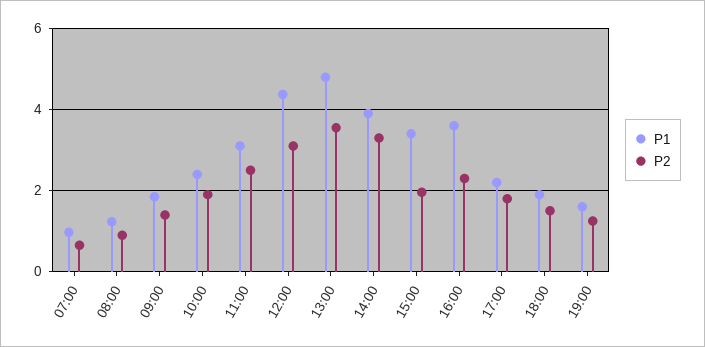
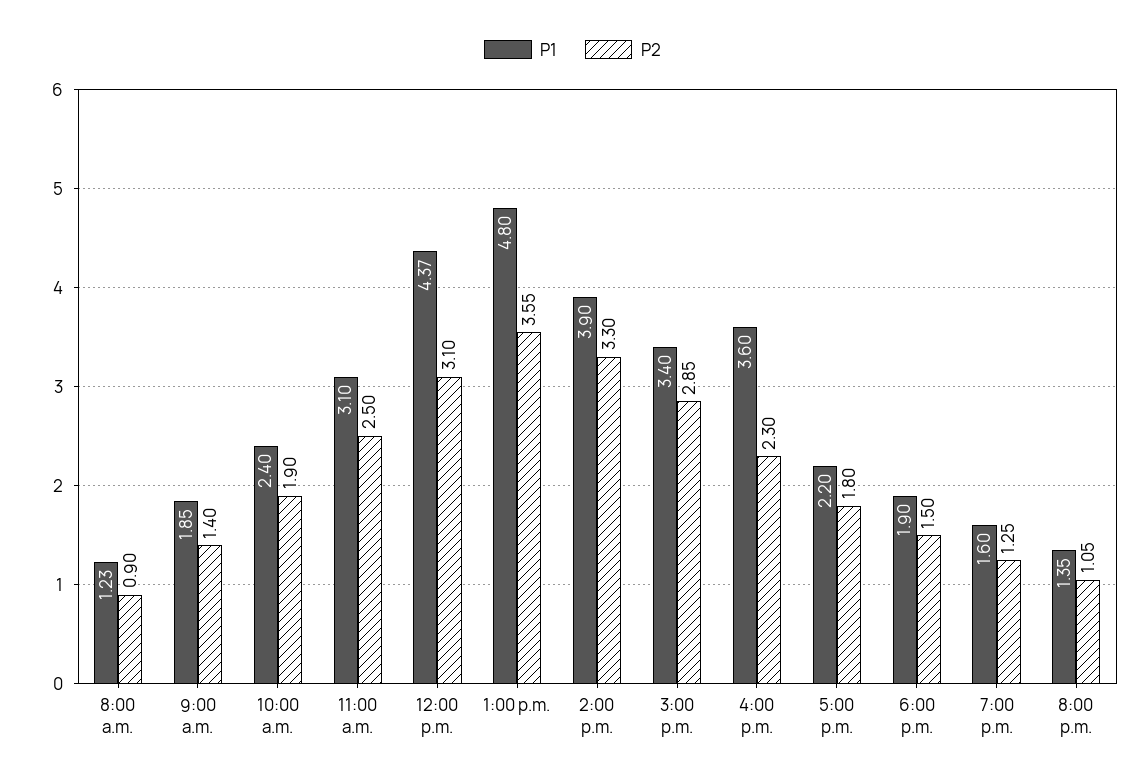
P1, 07:00: 1 -> none
P2, 07:00: 0.6 -> none
P2, 15:00: 2 -> 2.85
P1, 8:00 p.m.: none -> 1.35
P2, 8:00 p.m.: none -> 1.05

